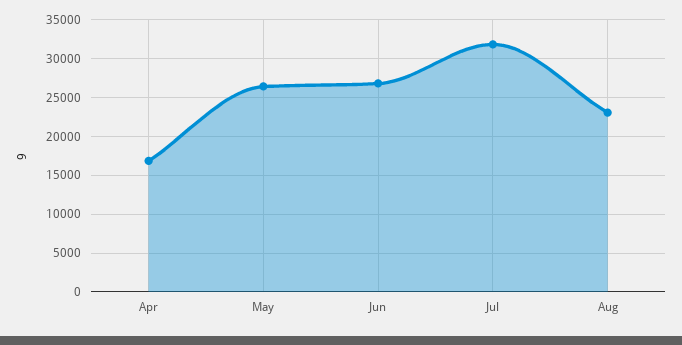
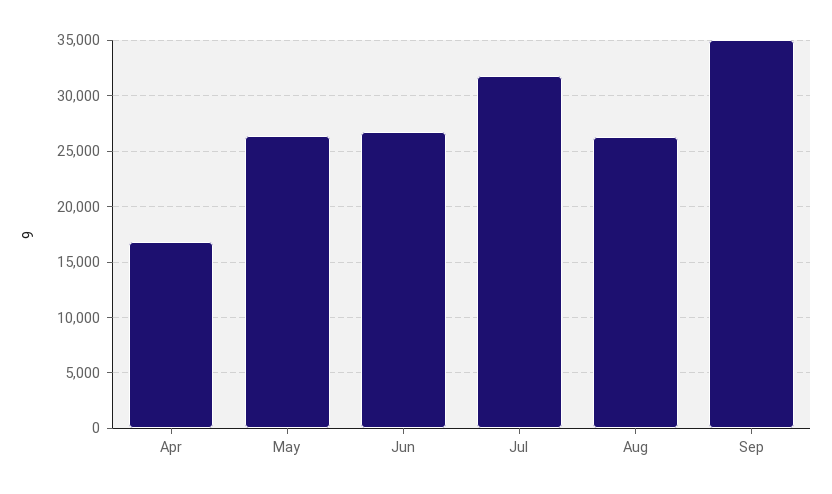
Aug: 23000 -> 26000
Sep: none -> 35000

